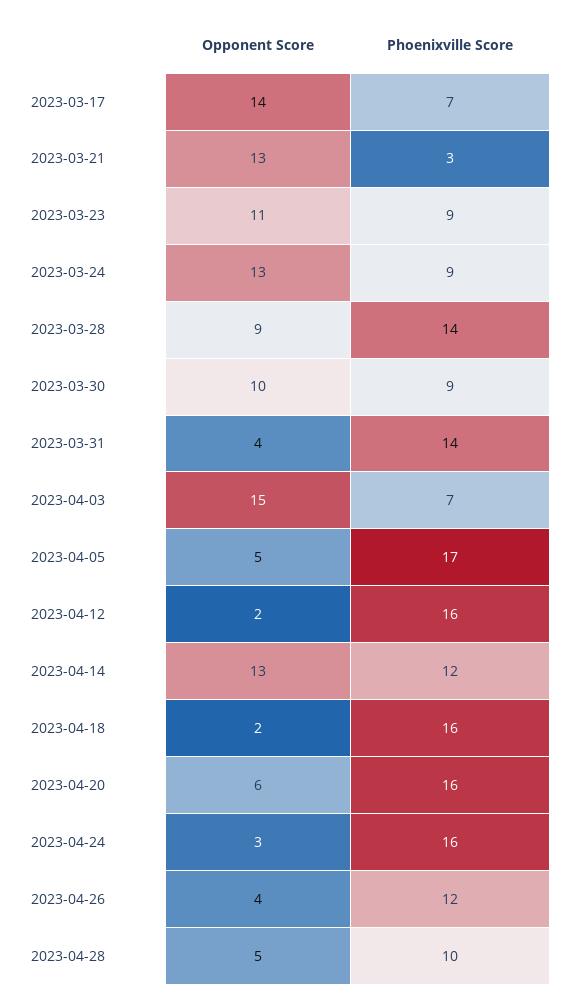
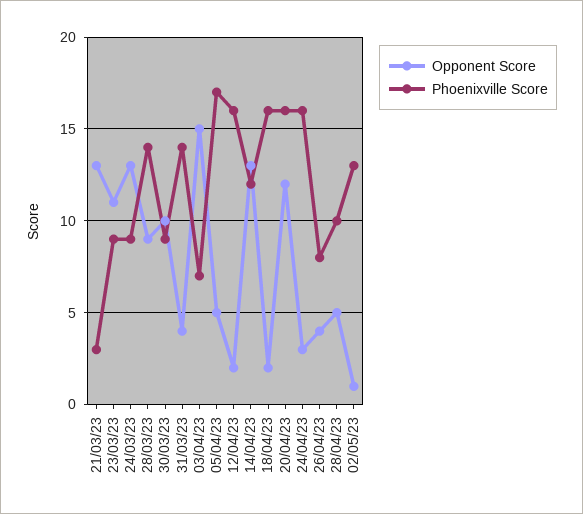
Opponent Score, 2023-03-17: 14 -> none
Phoenixville Score, 2023-03-17: 7 -> none
Opponent Score, 2023-04-20: 6 -> 12
Phoenixville Score, 2023-04-26: 12 -> 8
Opponent Score, 02/05/23: none -> 1
Phoenixville Score, 02/05/23: none -> 13

